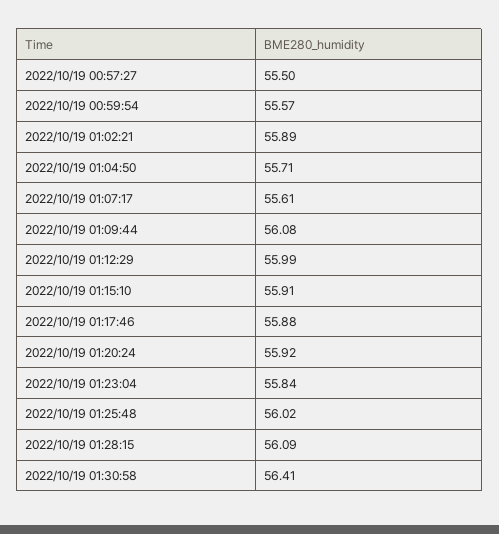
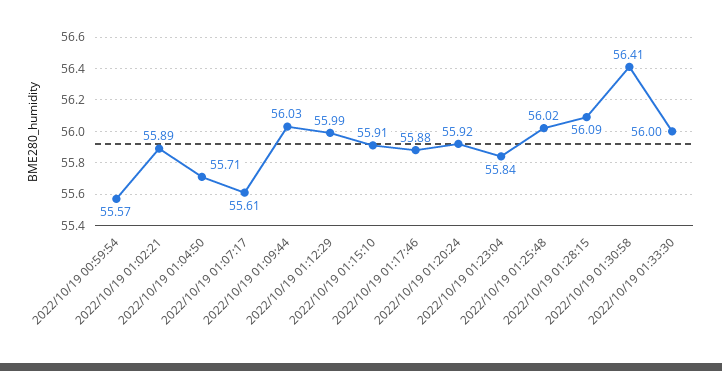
2022/10/19 00:57:27: 55.5 -> none
2022/10/19 01:09:44: 56.08 -> 56.03
2022/10/19 01:33:30: none -> 56

